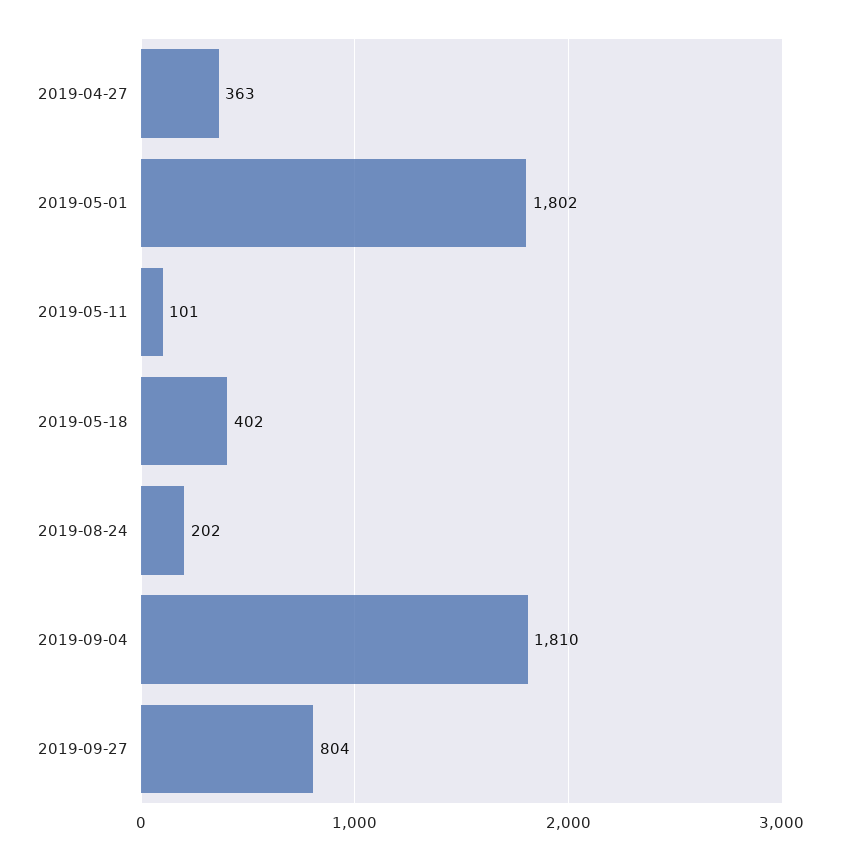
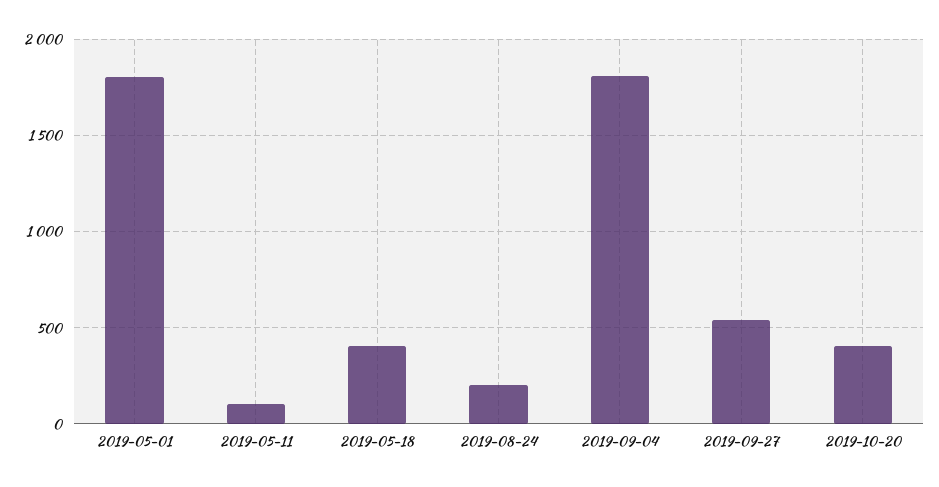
2019-04-27: 363 -> none
2019-09-27: 804 -> 550
2019-10-20: none -> 400

